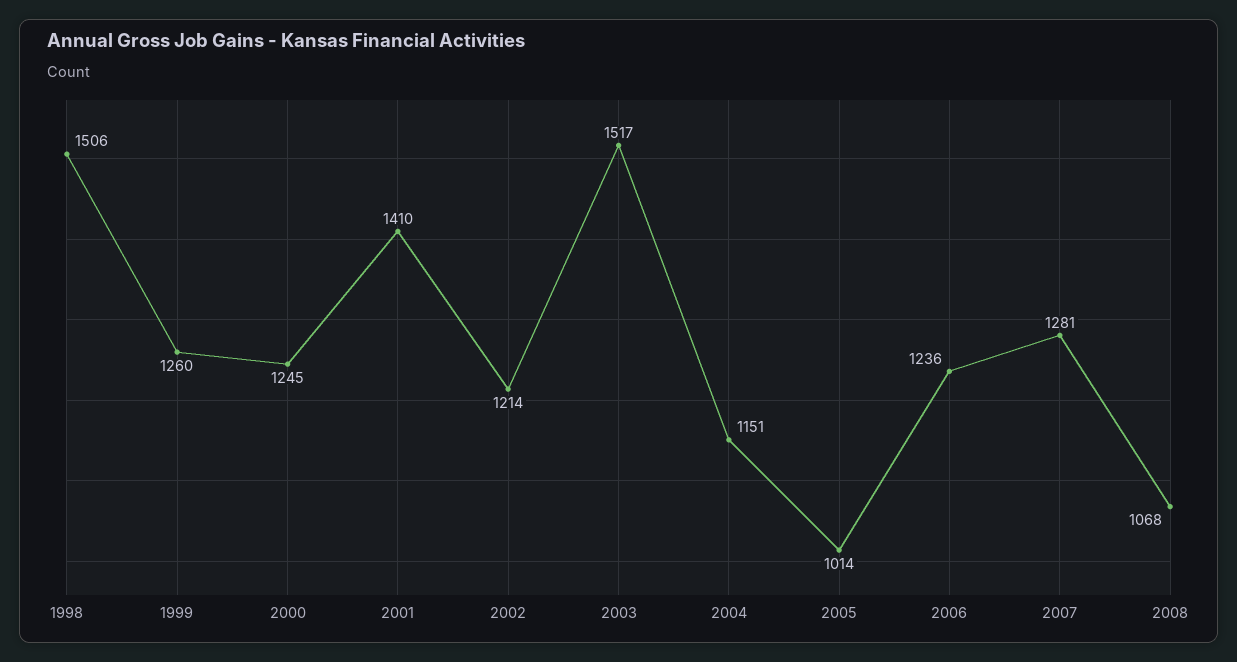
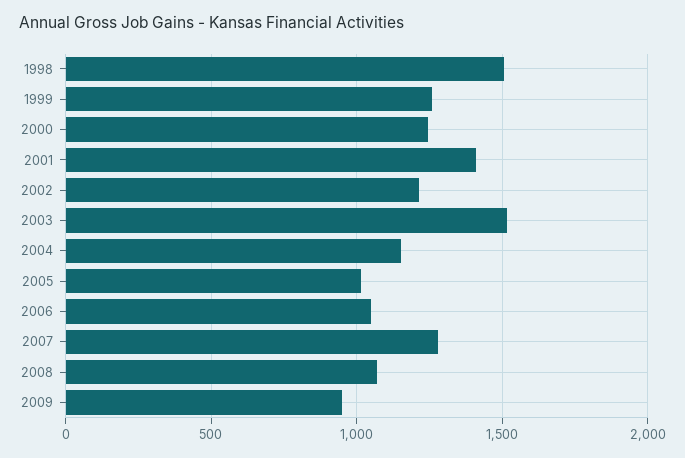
2006: 1236 -> 1050
2009: none -> 950

